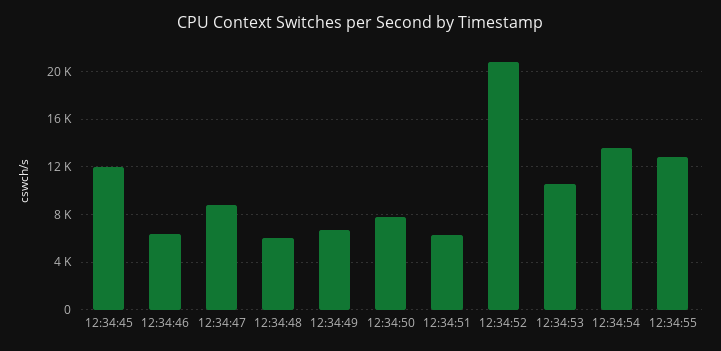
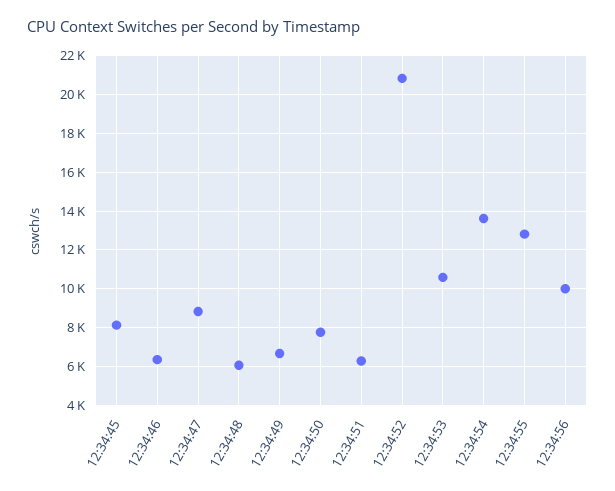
12:34:45: 12000 -> 8000
12:34:56: none -> 10000

